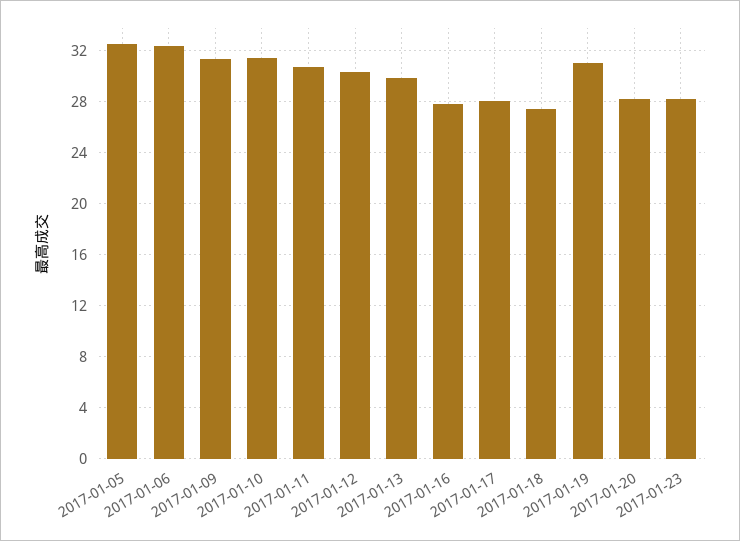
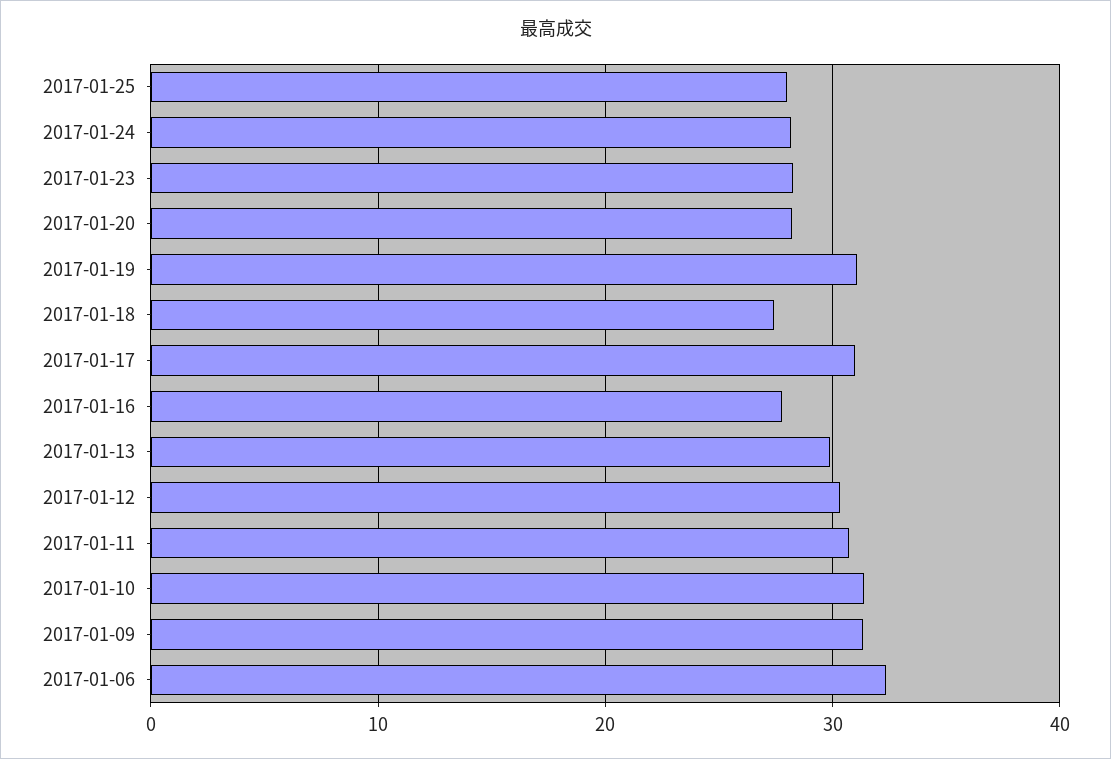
2017-01-05: 32.5 -> none
2017-01-17: 28 -> 31
2017-01-25: none -> 28
2017-01-24: none -> 28

